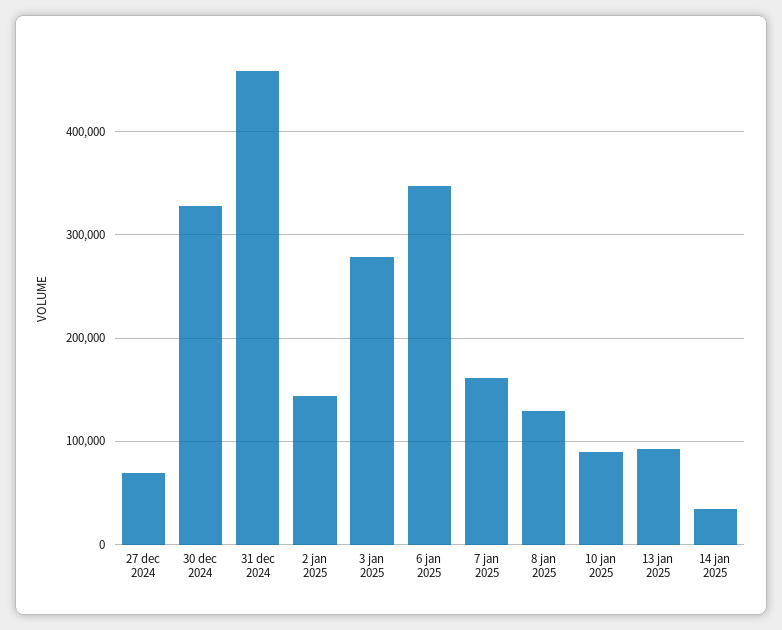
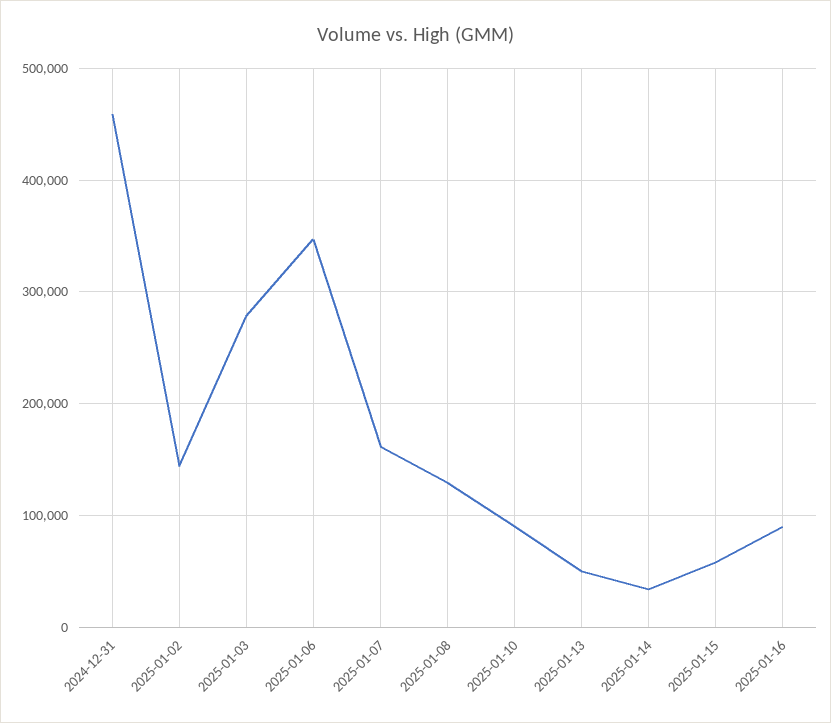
27 dec 2024: 70000 -> none
30 dec 2024: 330000 -> none
13 jan 2025: 90000 -> 50000
2025-01-15: none -> 60000
2025-01-16: none -> 90000

